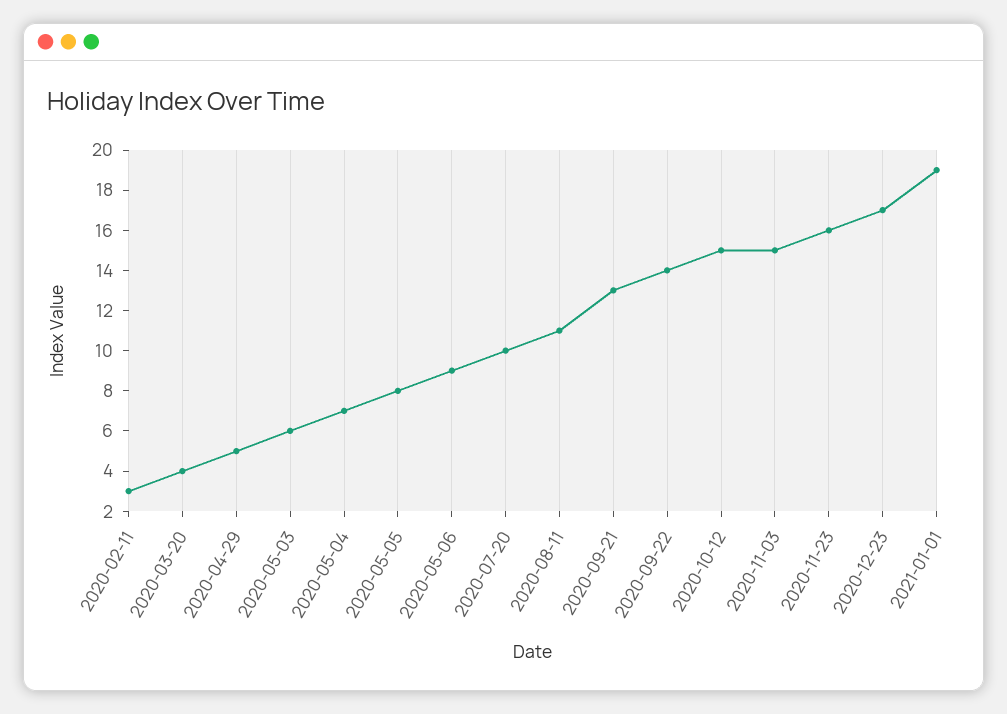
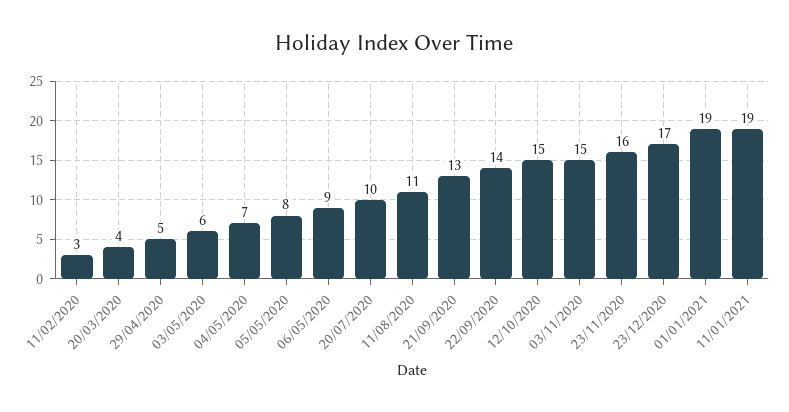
11/01/2021: none -> 19

